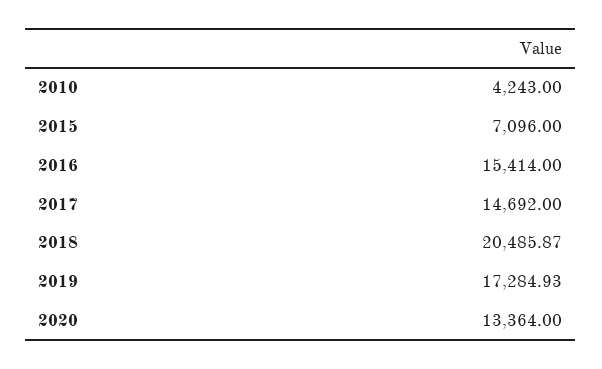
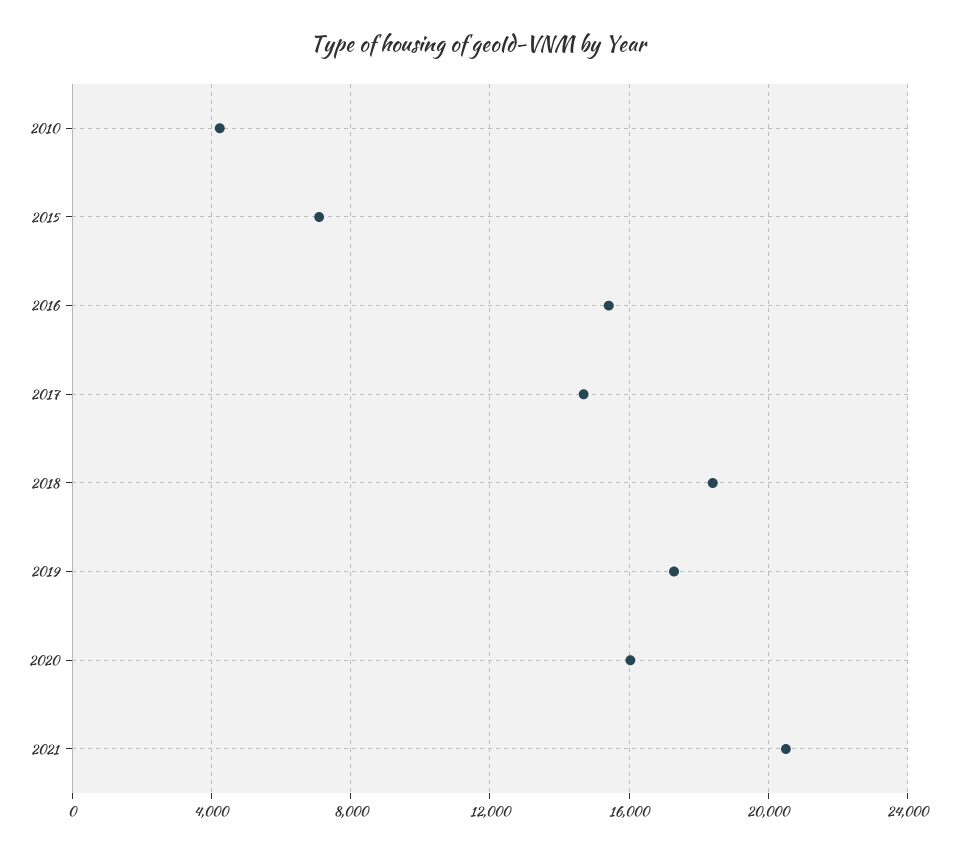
2018: 20485.87 -> 18500
2020: 13364 -> 16000
2021: none -> 20500

